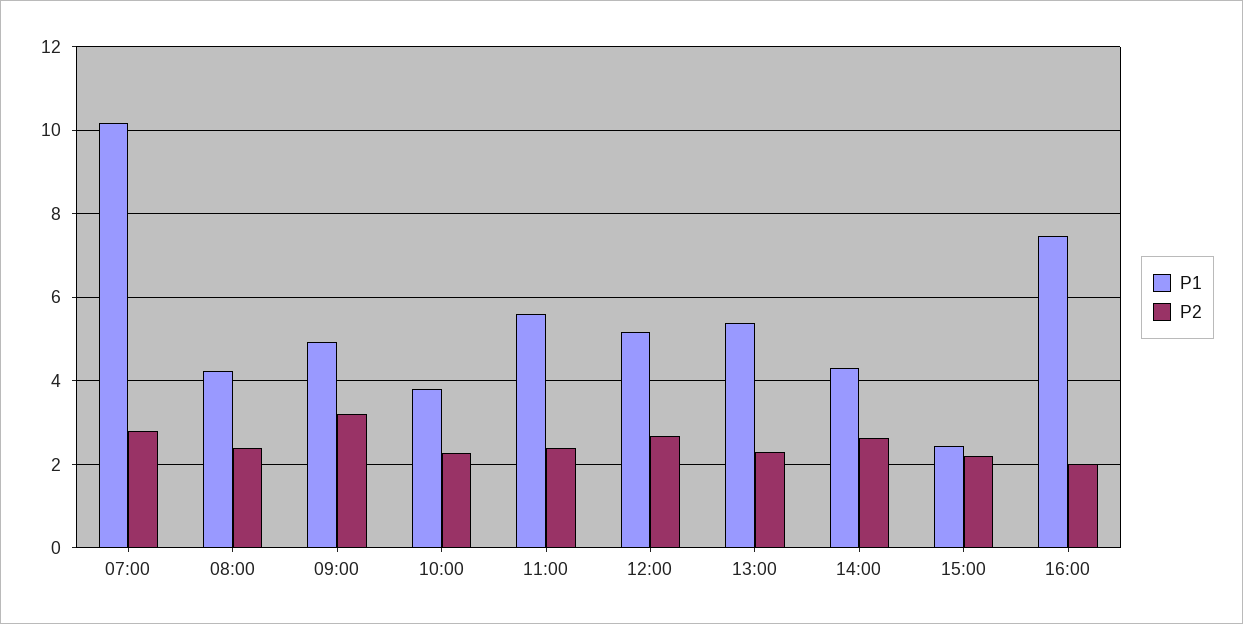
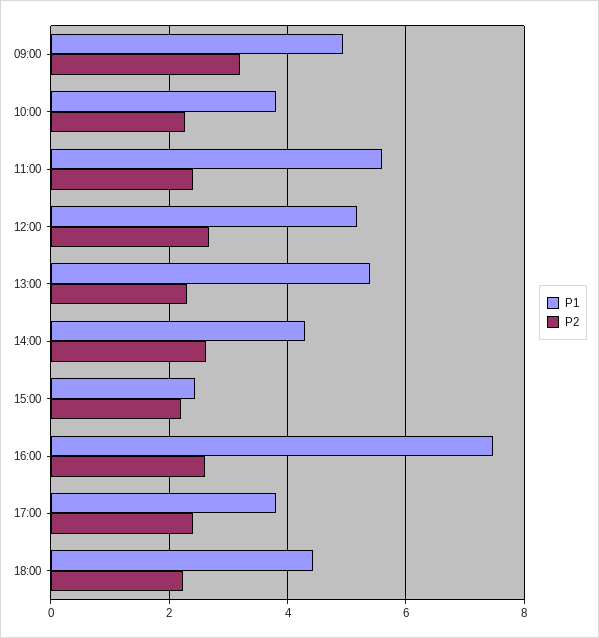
P1, 07:00: 10.2 -> none
P2, 07:00: 2.8 -> none
P1, 08:00: 4.2 -> none
P2, 08:00: 2.4 -> none
P2, 16:00: 2 -> 2.6
P1, 17:00: none -> 3.8
P2, 17:00: none -> 2.4
P1, 18:00: none -> 4.4
P2, 18:00: none -> 2.2

